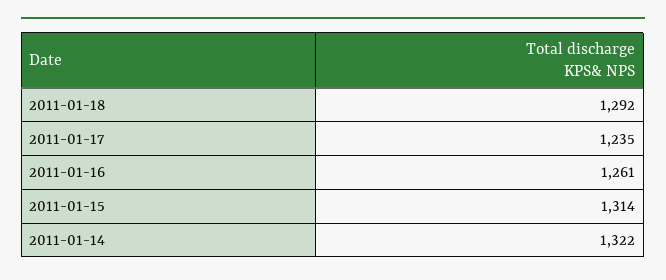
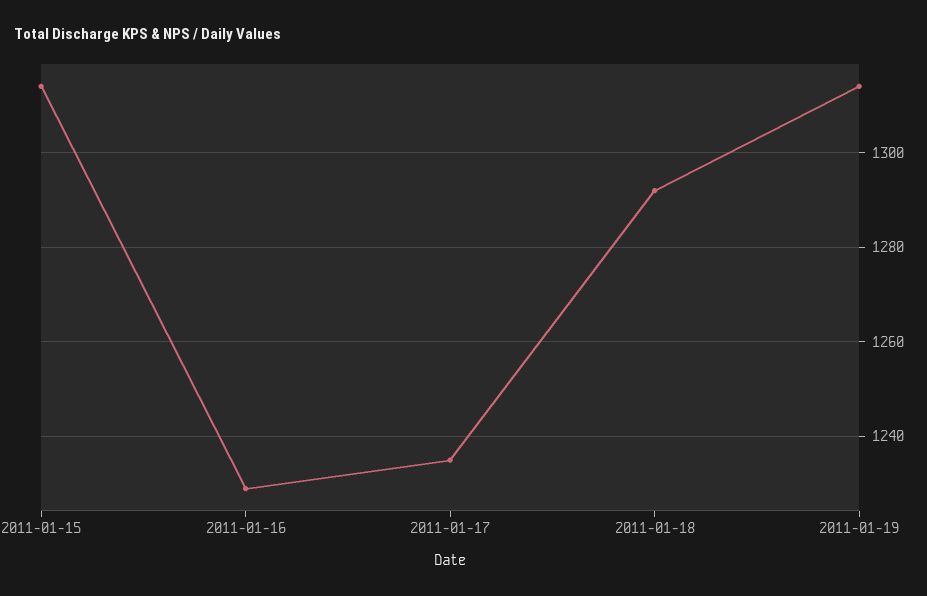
2011-01-16: 1261 -> 1230
2011-01-14: 1322 -> none
2011-01-19: none -> 1315

